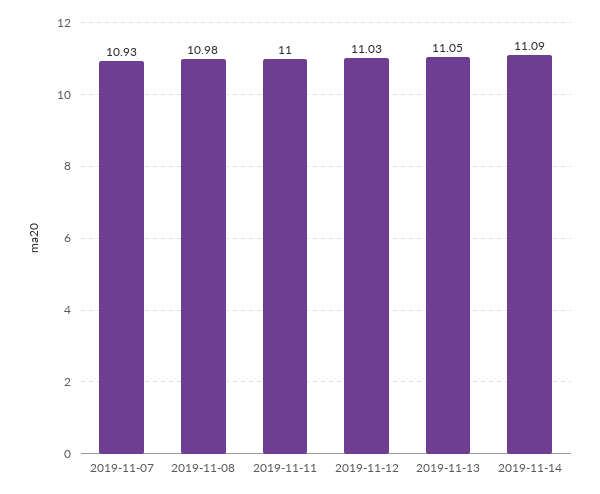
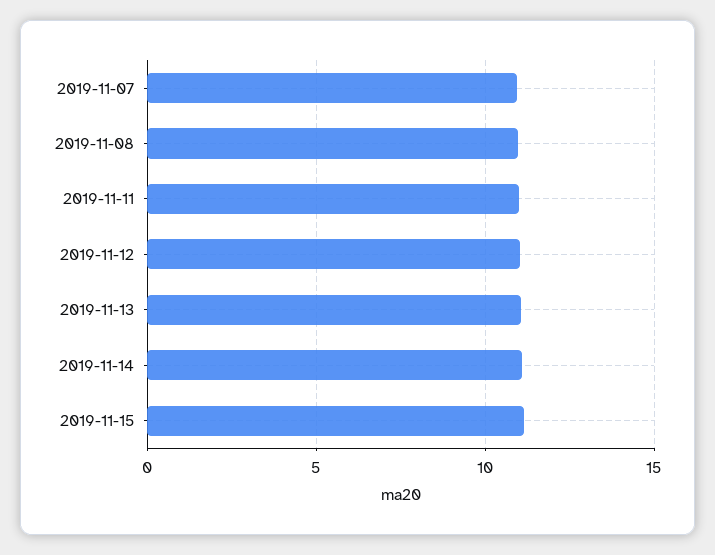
2019-11-15: none -> 11

